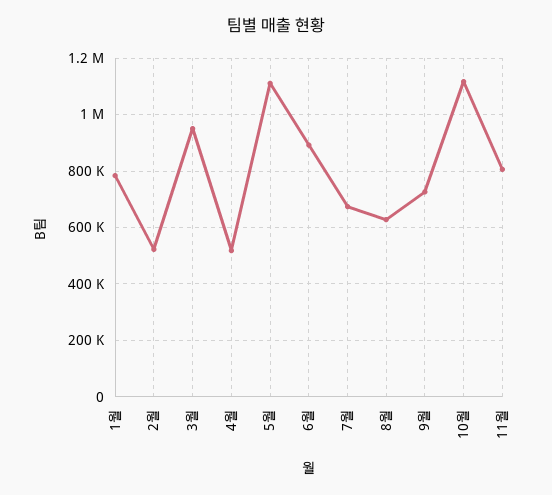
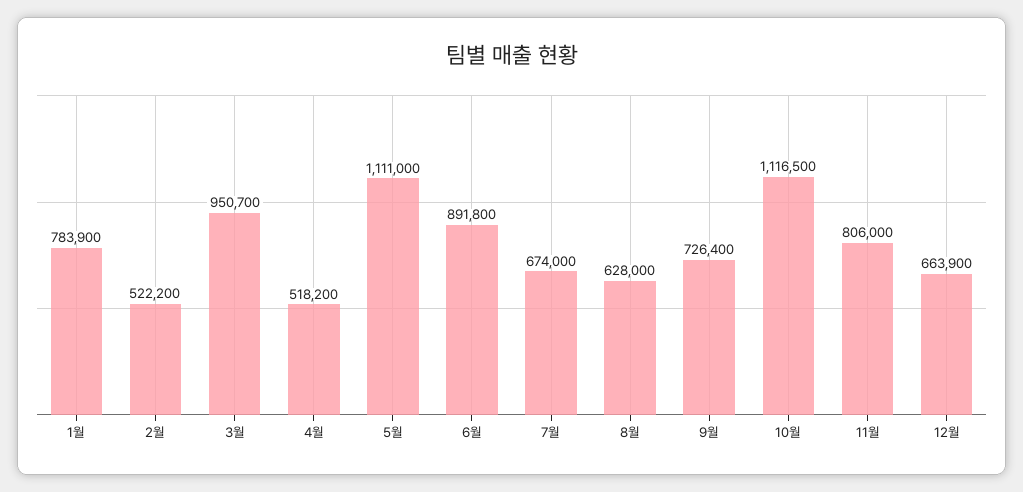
12월: none -> 663900

